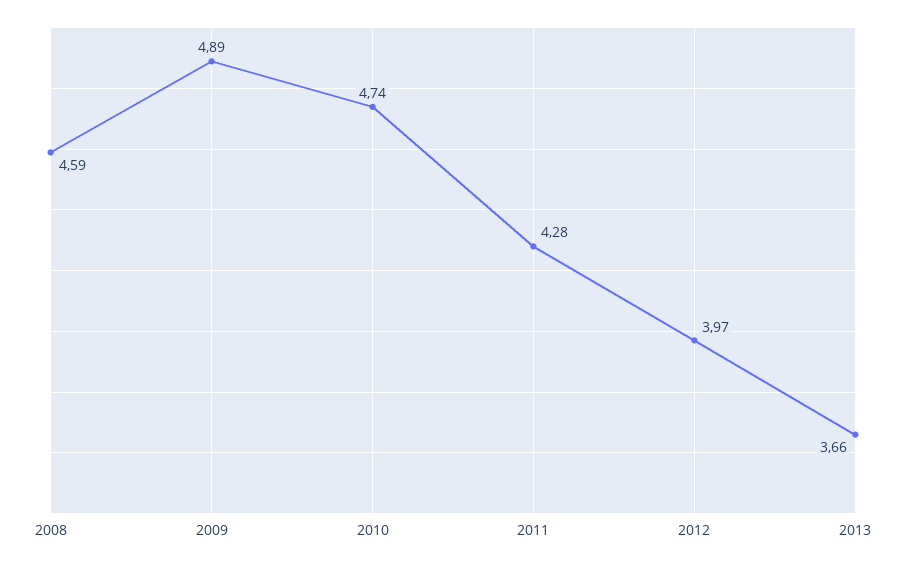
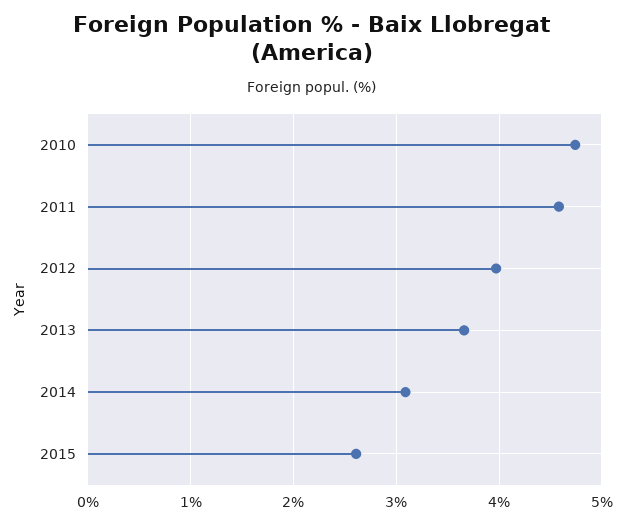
2008: 4.59 -> none
2009: 4.89 -> none
2011: 4.28 -> 4.6
2014: none -> 3.1
2015: none -> 2.6

